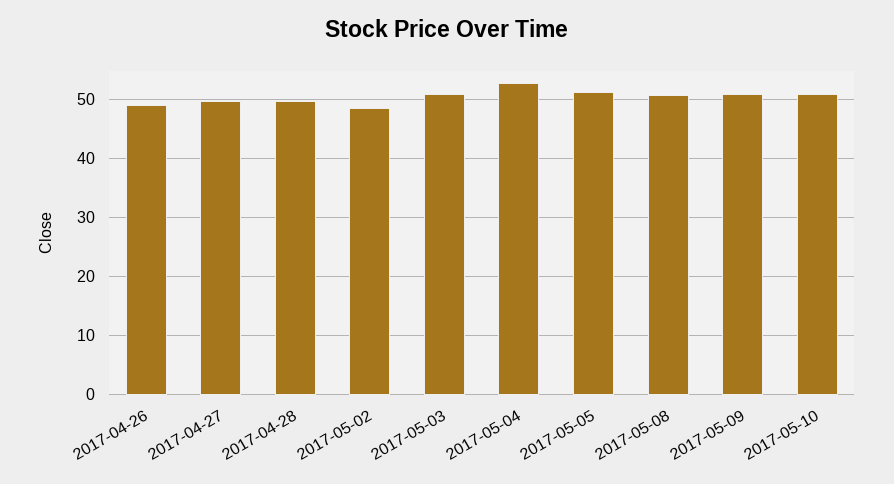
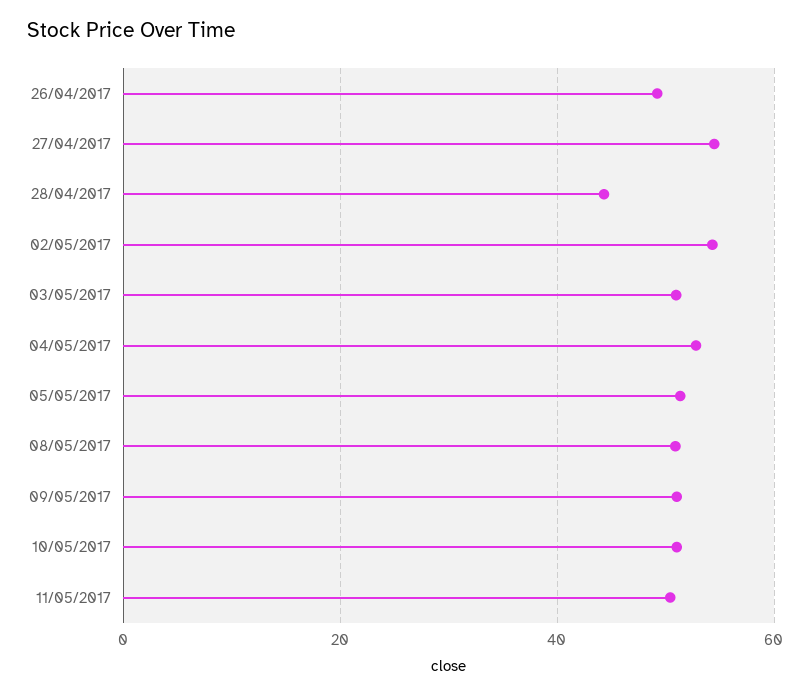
2017-04-27: 50 -> 54
2017-04-28: 50 -> 44
2017-05-02: 48 -> 54
11/05/2017: none -> 50

